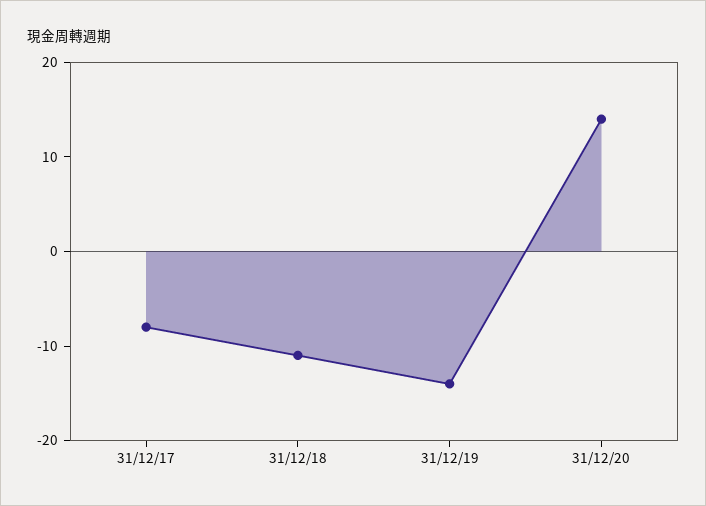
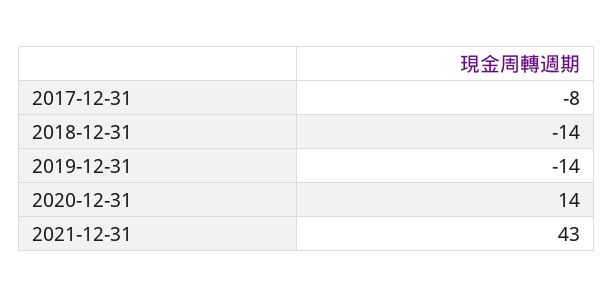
31/12/18: -11 -> -14
2021-12-31: none -> 43

